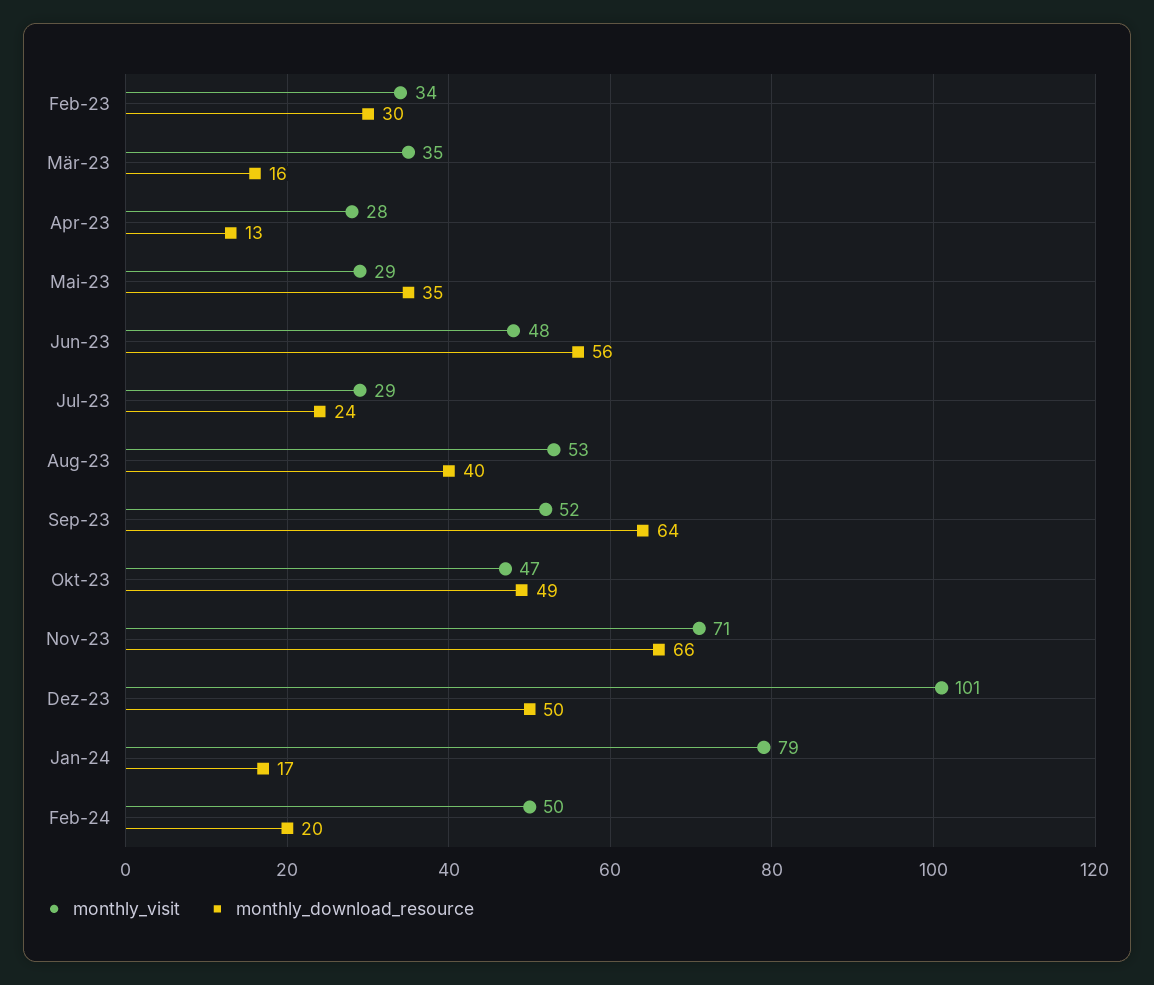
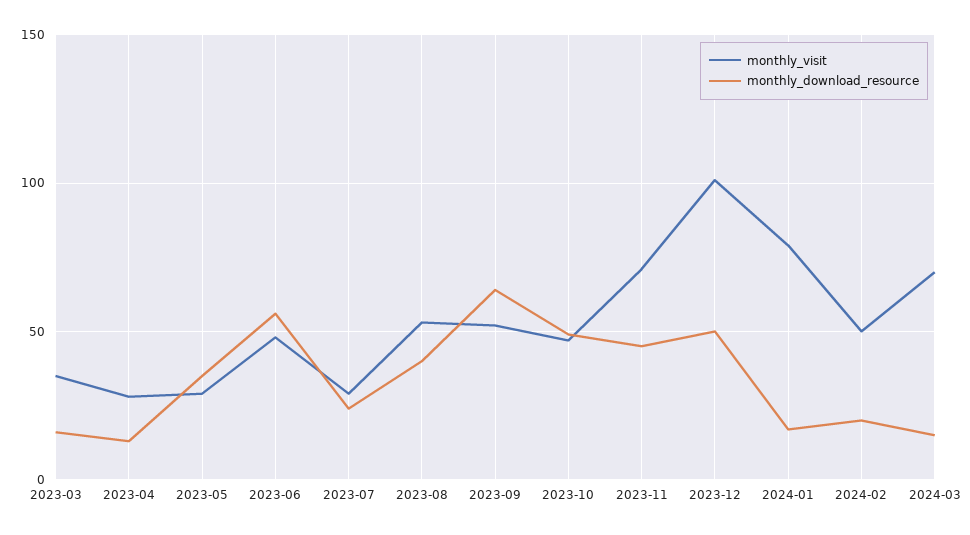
monthly_visit, Feb-23: 34 -> none
monthly_download_resource, Feb-23: 30 -> none
monthly_download_resource, Nov-23: 66 -> 45
monthly_visit, 2024-03: none -> 70
monthly_download_resource, 2024-03: none -> 15

